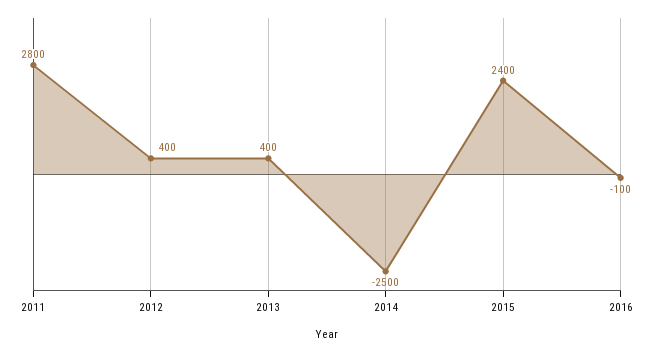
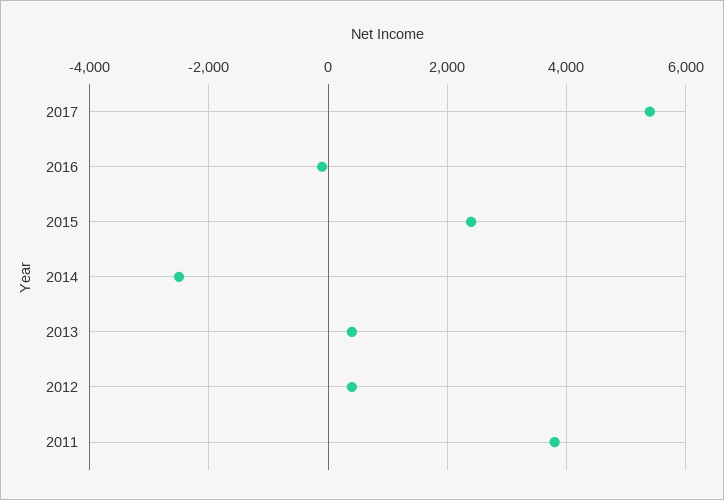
2011: 2800 -> 3800
2017: none -> 5400

